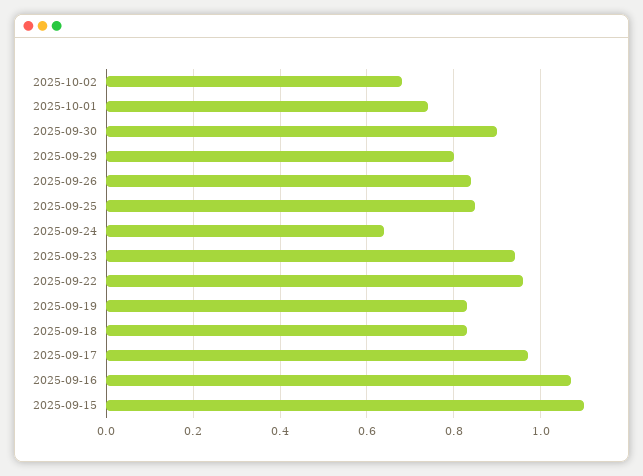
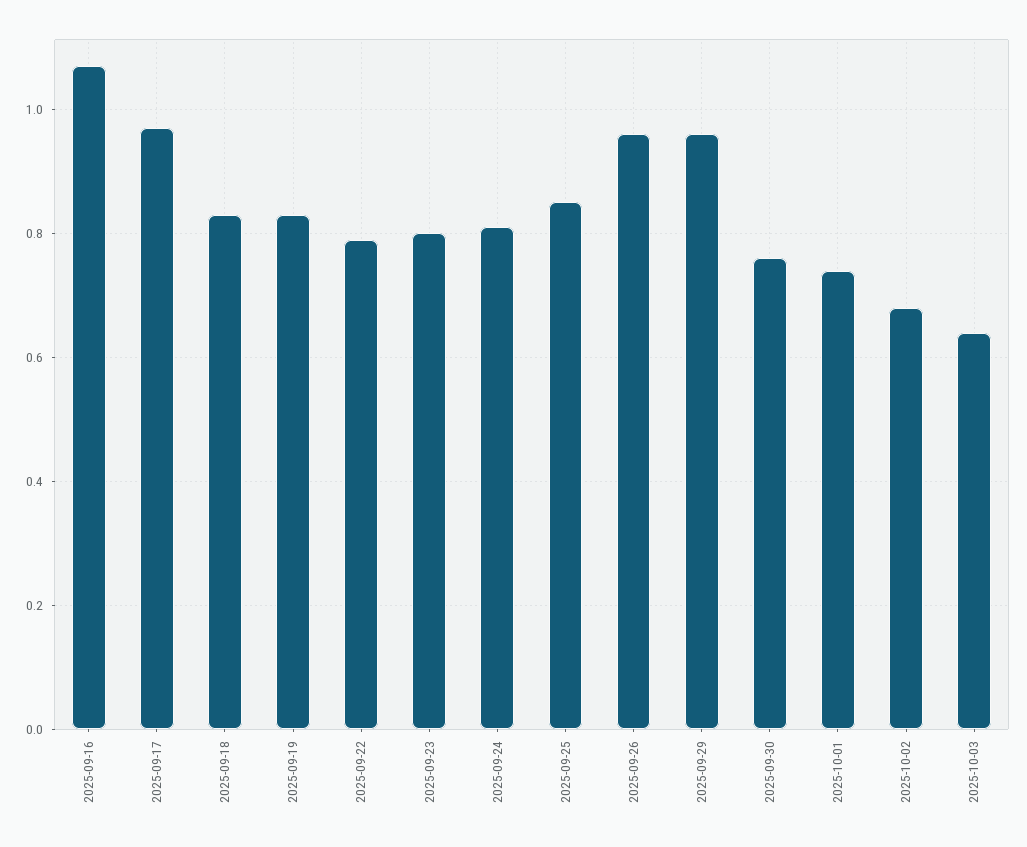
2025-09-30: 0.9 -> 0.75
2025-09-29: 0.8 -> 0.95
2025-09-26: 0.85 -> 0.95
2025-09-24: 0.65 -> 0.8
2025-09-23: 0.95 -> 0.8
2025-09-22: 0.95 -> 0.8
2025-09-15: 1.1 -> none
2025-10-03: none -> 0.65

